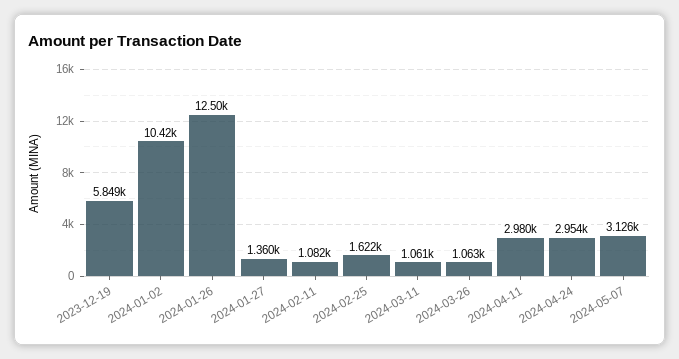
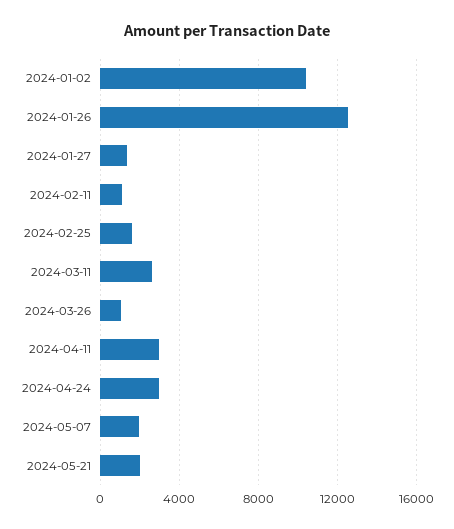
2023-12-19: 5849 -> none
2024-03-11: 1061 -> 2500
2024-05-07: 3126 -> 2000
2024-05-21: none -> 2000

